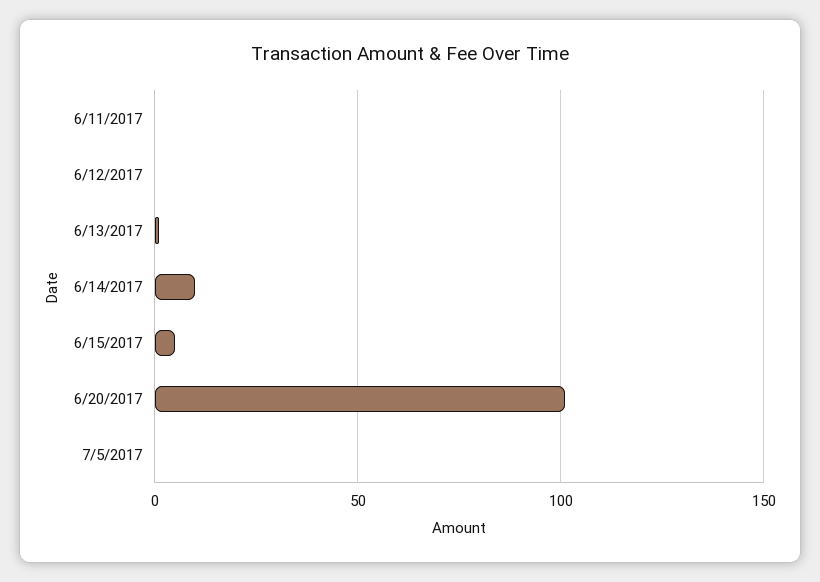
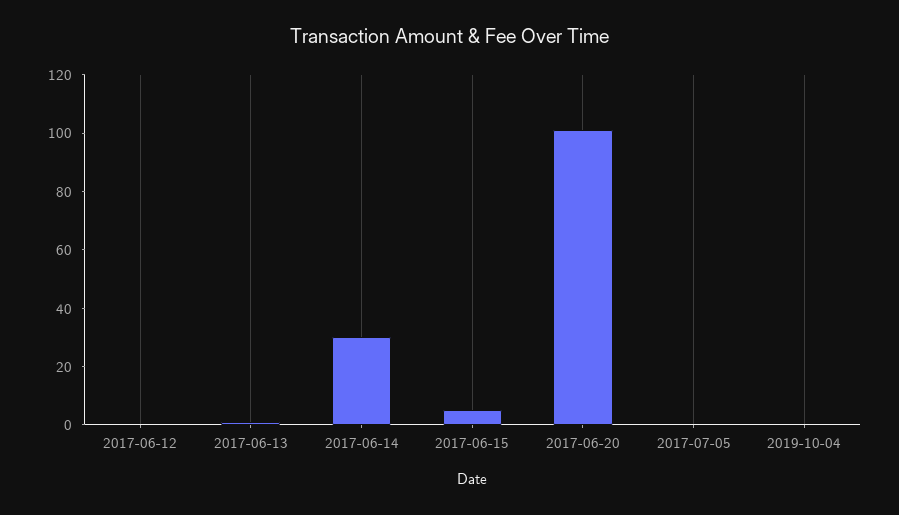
6/11/2017: 0 -> none
6/14/2017: 10 -> 30
2019-10-04: none -> 0

